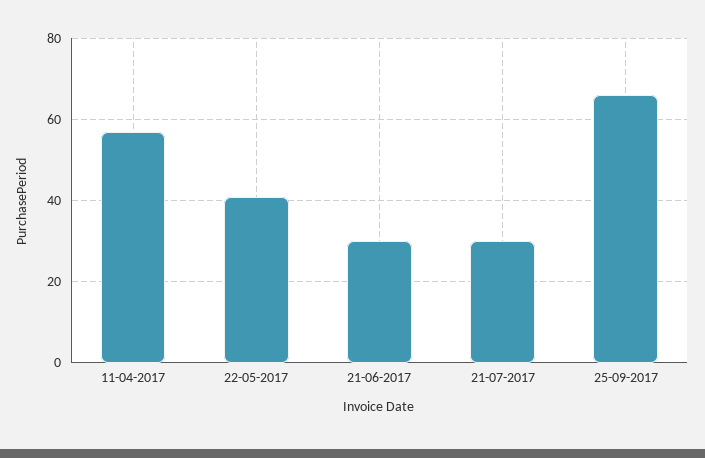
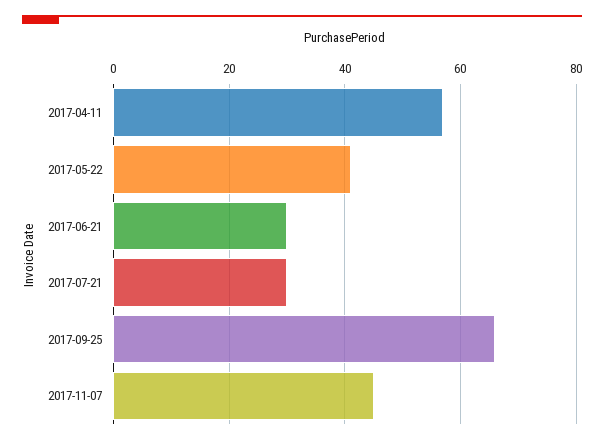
2017-11-07: none -> 45

